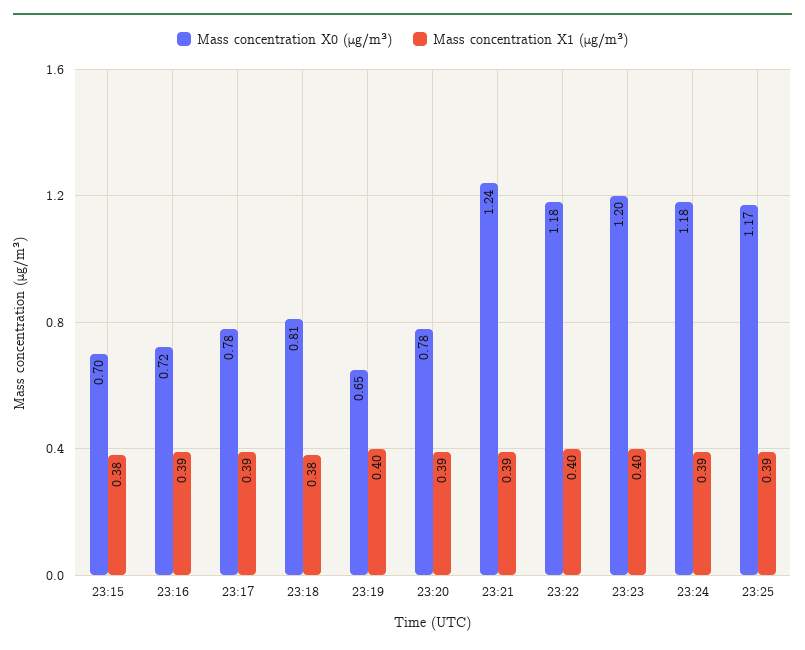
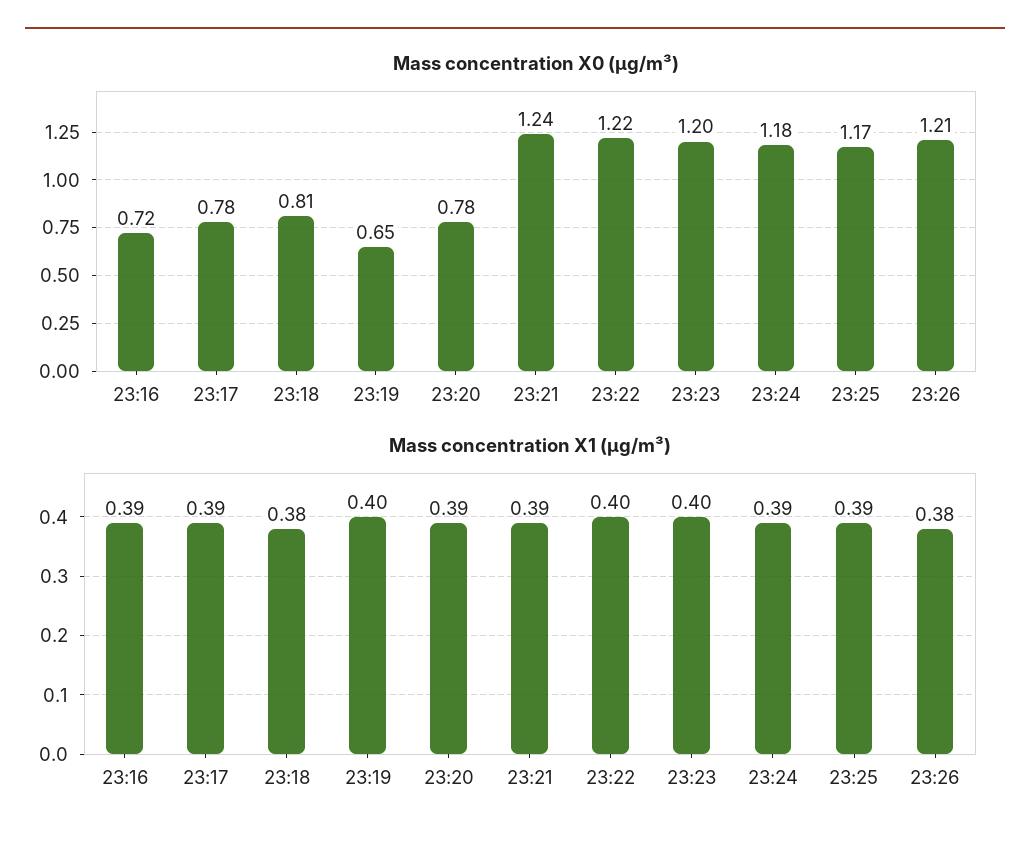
Mass concentration X0 (μg/m³), 23:15: 0.7 -> none
Mass concentration X1 (μg/m³), 23:15: 0.38 -> none
Mass concentration X0 (μg/m³), 23:22: 1.18 -> 1.22
Mass concentration X0 (μg/m³), 23:26: none -> 1.21
Mass concentration X1 (μg/m³), 23:26: none -> 0.38

